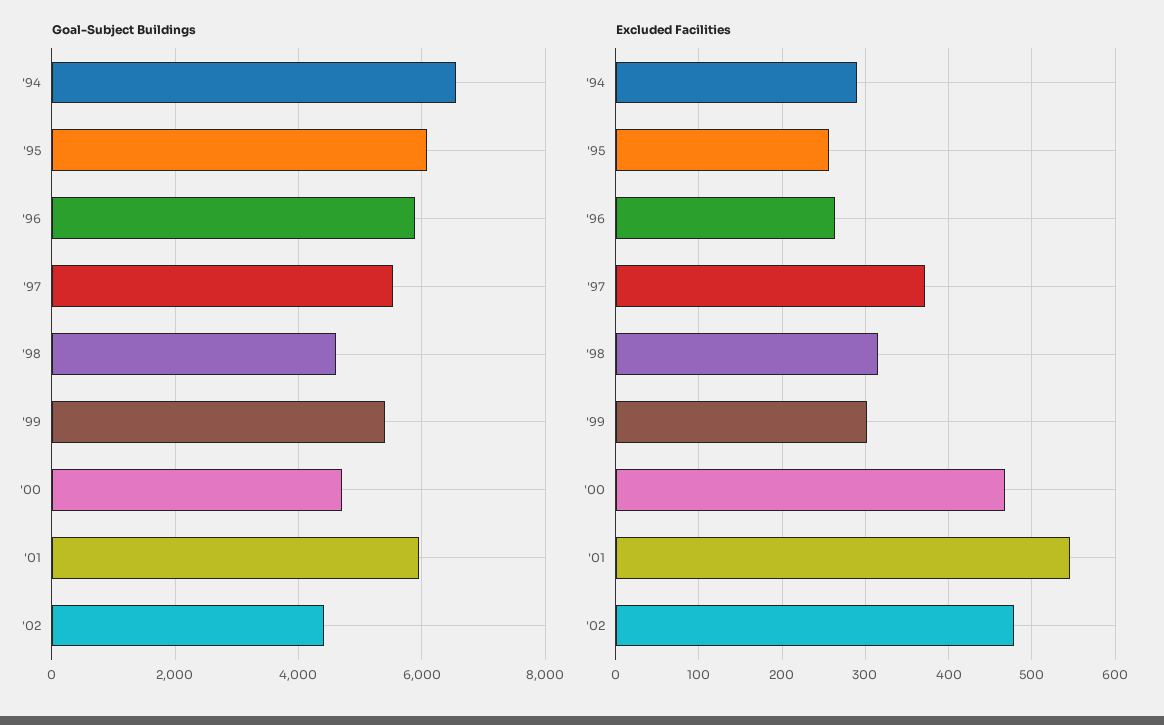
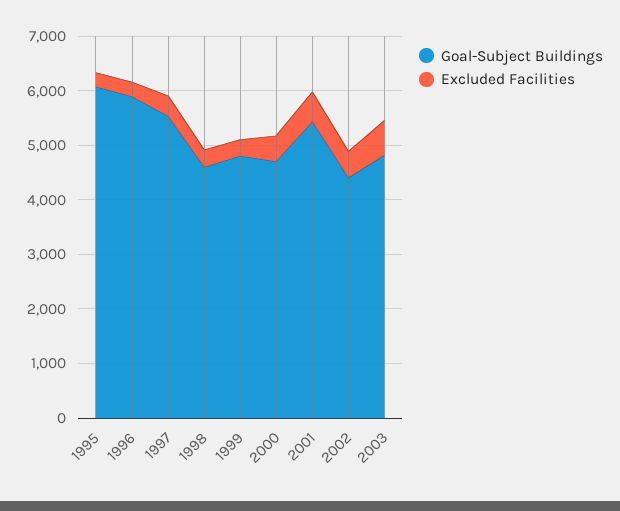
Goal-Subject Buildings, '94: 6600 -> none
Goal-Subject Buildings, '99: 5400 -> 4800
Goal-Subject Buildings, '01: 6000 -> 5400
Excluded Facilities, '94: 290 -> none
Goal-Subject Buildings, 2003: none -> 4800
Excluded Facilities, 2003: none -> 600

